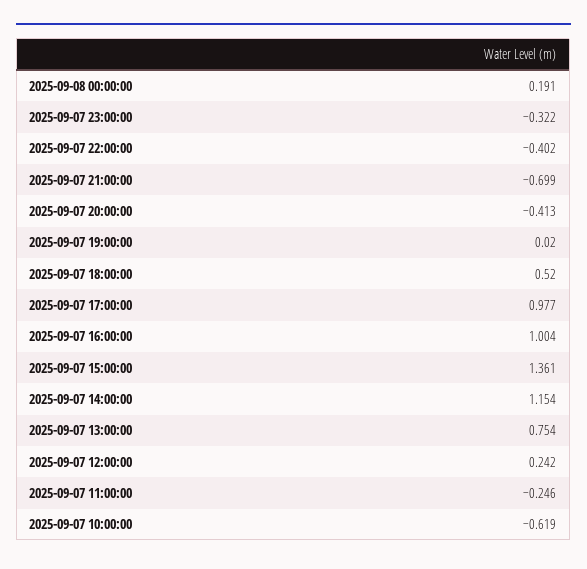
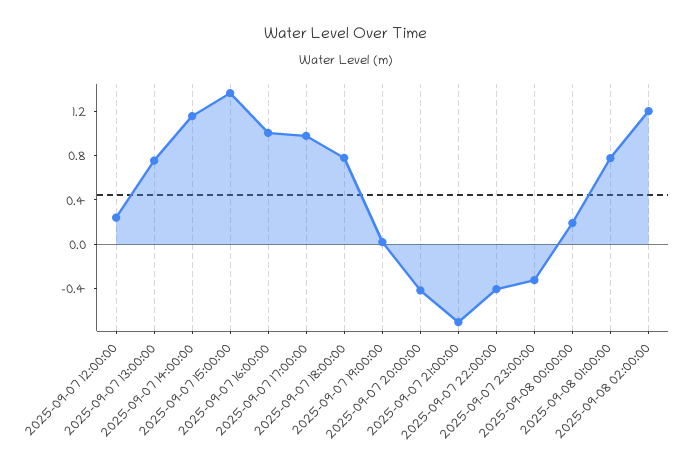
2025-09-07 18:00:00: 0.52 -> 0.8
2025-09-07 11:00:00: -0.246 -> none
2025-09-07 10:00:00: -0.619 -> none
2025-09-08 01:00:00: none -> 0.8
2025-09-08 02:00:00: none -> 1.2

